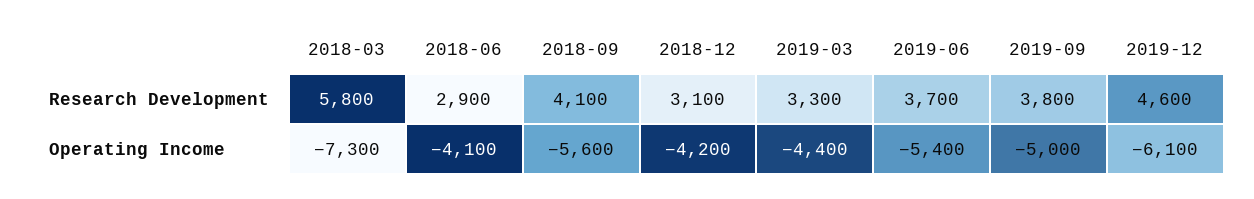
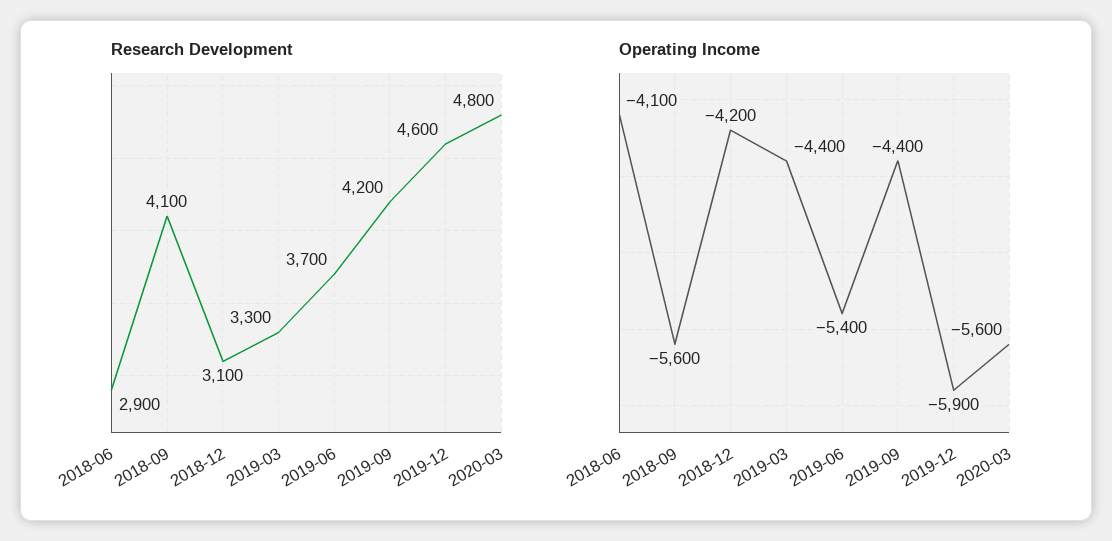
Research Development, 2018-03: 5800 -> none
Research Development, 2019-09: 3800 -> 4200
Operating Income, 2018-03: -7300 -> none
Operating Income, 2019-09: -5000 -> -4400
Operating Income, 2019-12: -6100 -> -5900
Research Development, 2020-03: none -> 4800
Operating Income, 2020-03: none -> -5600

